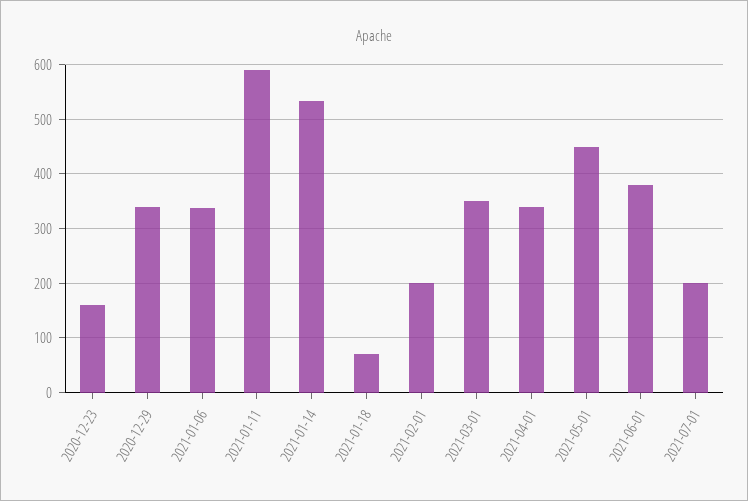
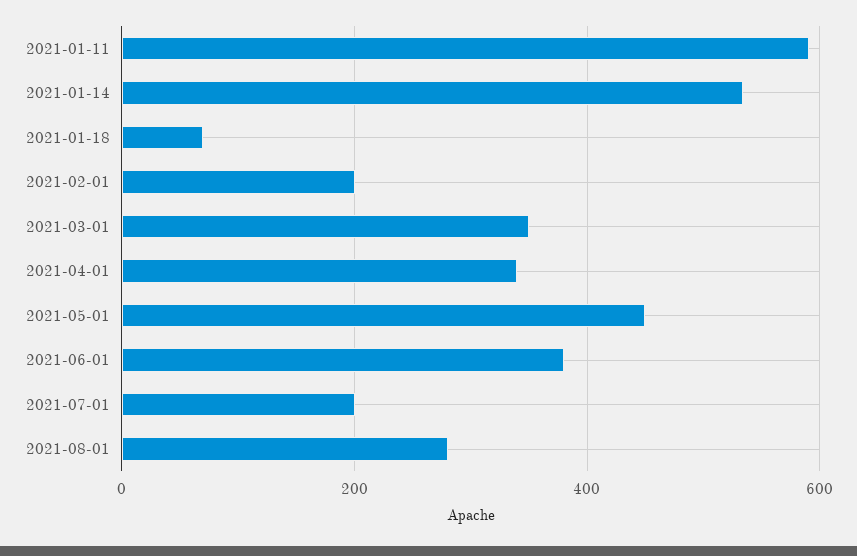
2020-12-23: 160 -> none
2020-12-29: 340 -> none
2021-01-06: 340 -> none
2021-08-01: none -> 280

